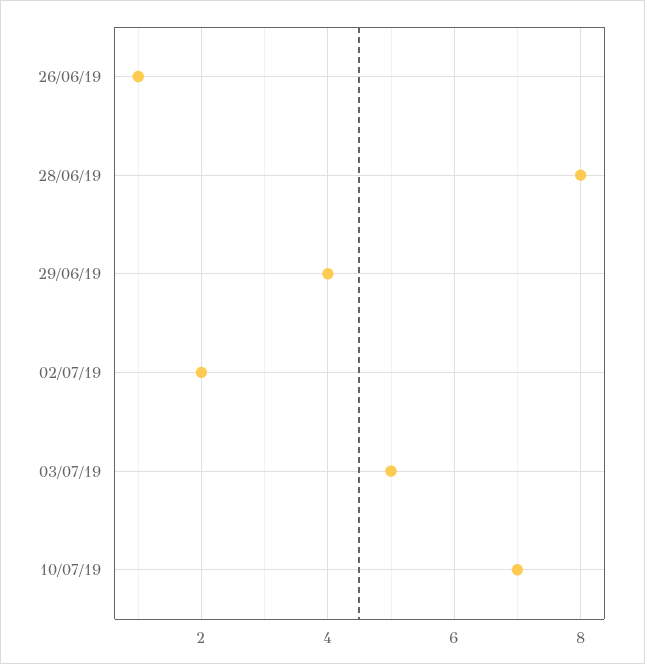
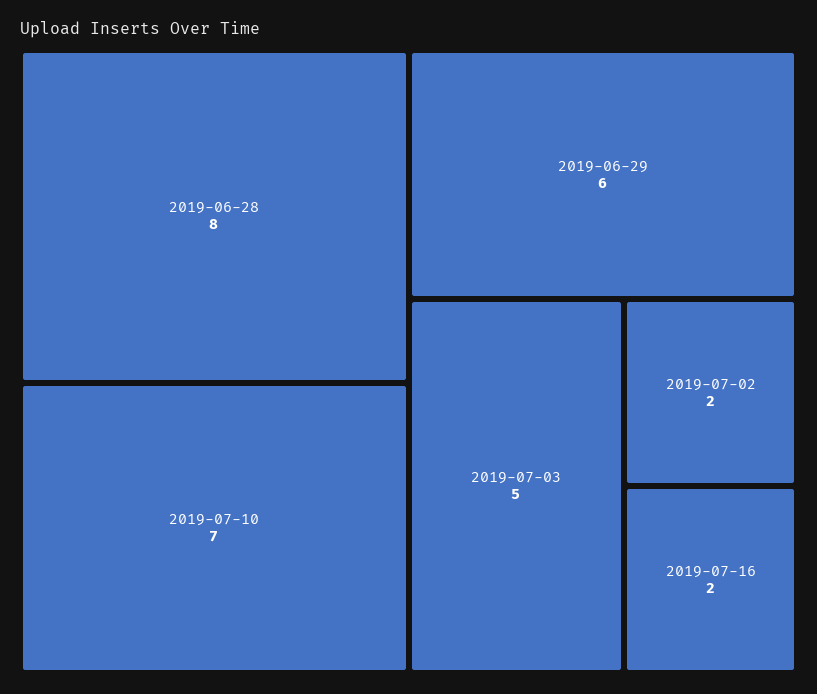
26/06/19: 1 -> none
29/06/19: 4 -> 6
2019-07-16: none -> 2

